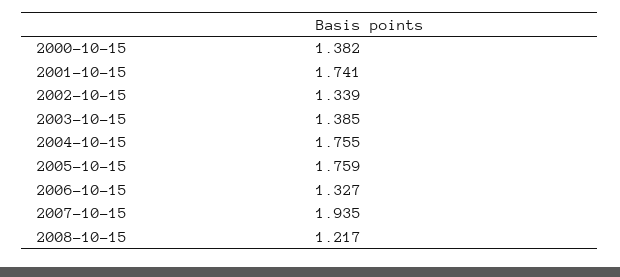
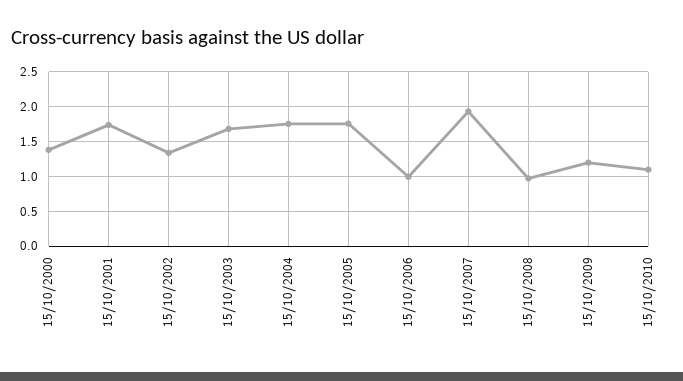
2003-10-15: 1.385 -> 1.7
2006-10-15: 1.327 -> 1
2008-10-15: 1.217 -> 1
15/10/2009: none -> 1.2
15/10/2010: none -> 1.1

